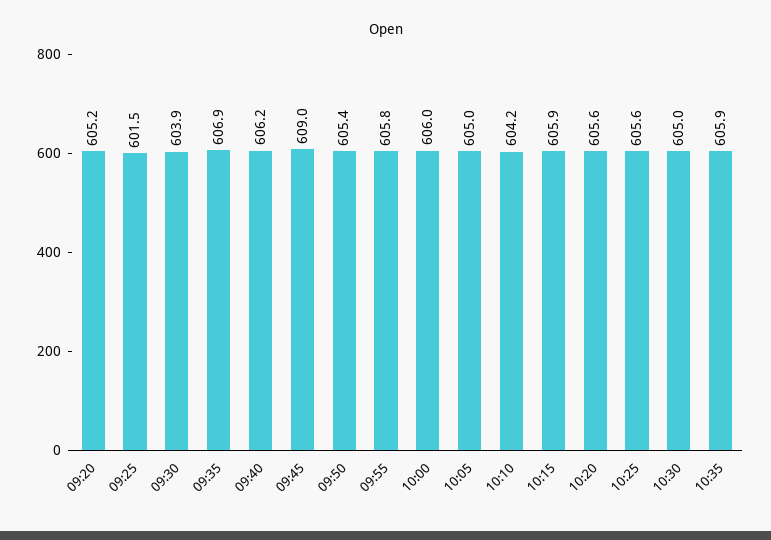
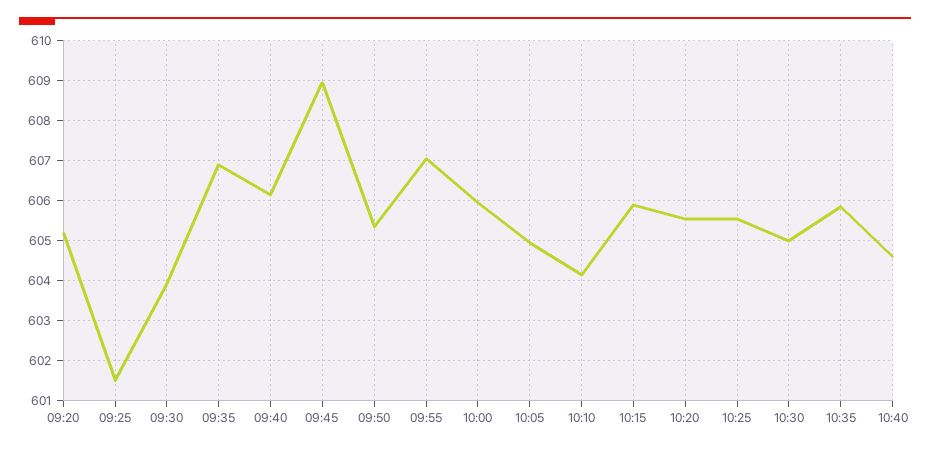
09:55: 605.8 -> 607
10:40: none -> 604.6

